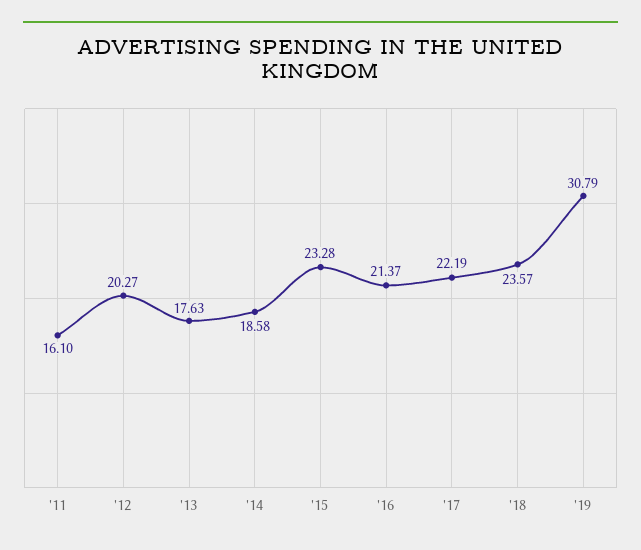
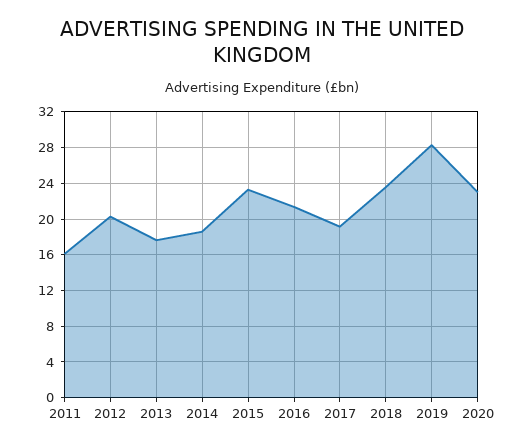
'17: 22.19 -> 19
'19: 30.79 -> 28
2020: none -> 23

